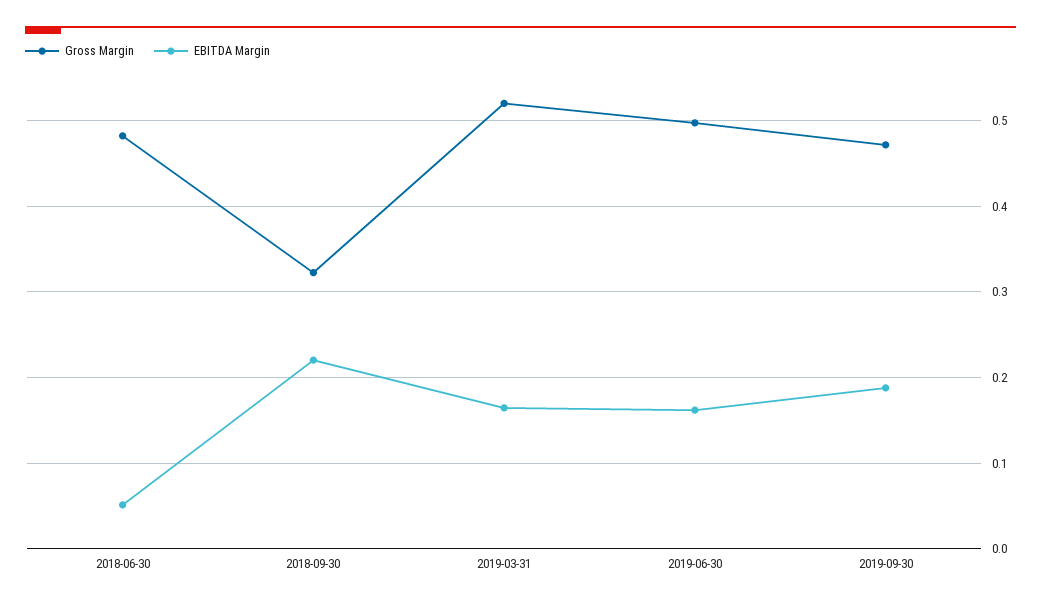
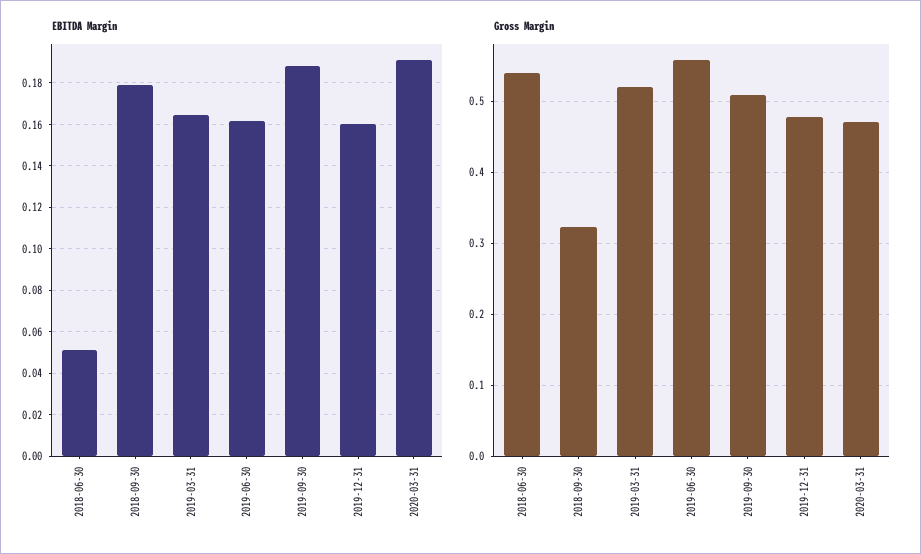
Gross Margin, 2018-06-30: 0.48 -> 0.54
EBITDA Margin, 2018-09-30: 0.22 -> 0.18
Gross Margin, 2019-06-30: 0.5 -> 0.56
Gross Margin, 2019-09-30: 0.47 -> 0.51
EBITDA Margin, 2019-12-31: none -> 0.16
EBITDA Margin, 2020-03-31: none -> 0.19
Gross Margin, 2019-12-31: none -> 0.48
Gross Margin, 2020-03-31: none -> 0.47

